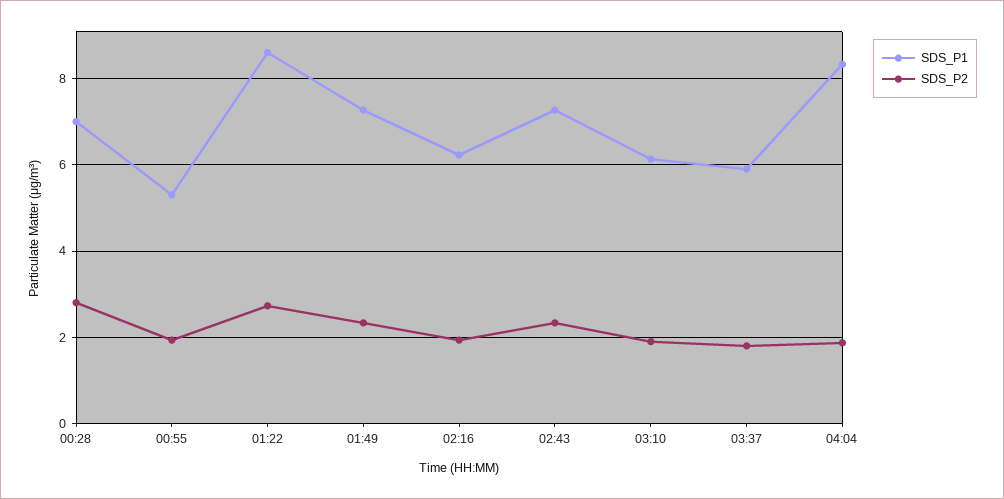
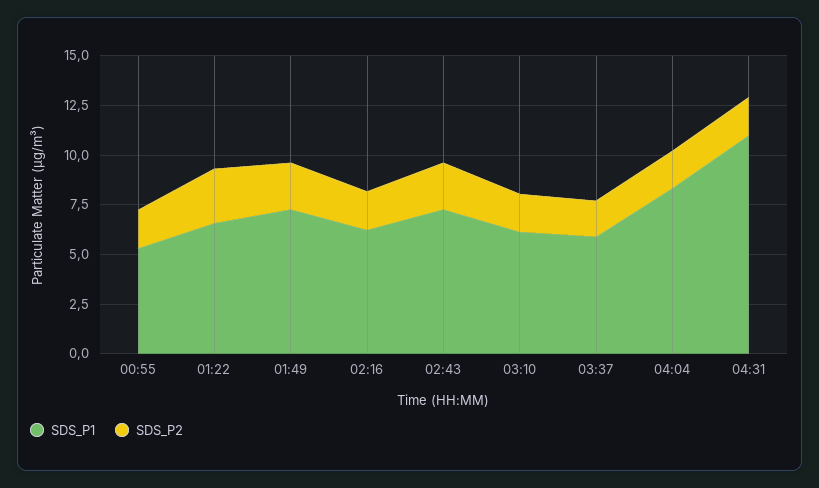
SDS_P1, 00:28: 7 -> none
SDS_P2, 00:28: 2.8 -> none
SDS_P1, 01:22: 8.6 -> 6.5
SDS_P1, 04:31: none -> 11
SDS_P2, 04:31: none -> 2

